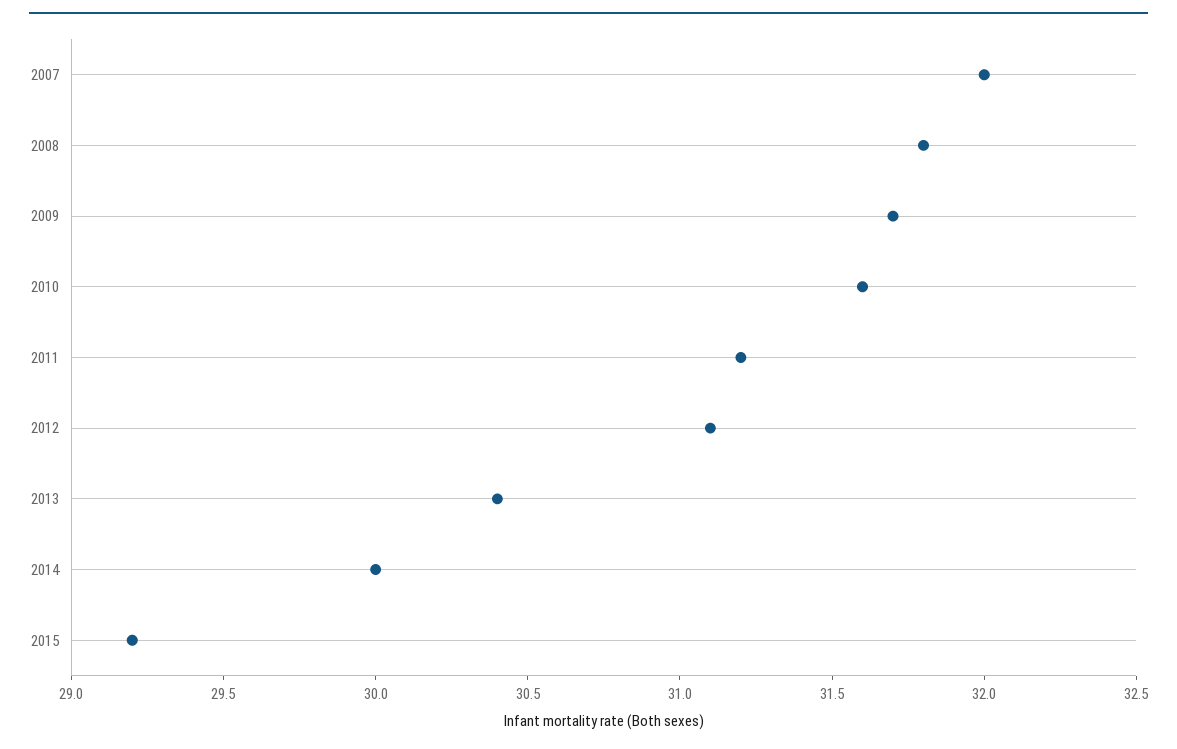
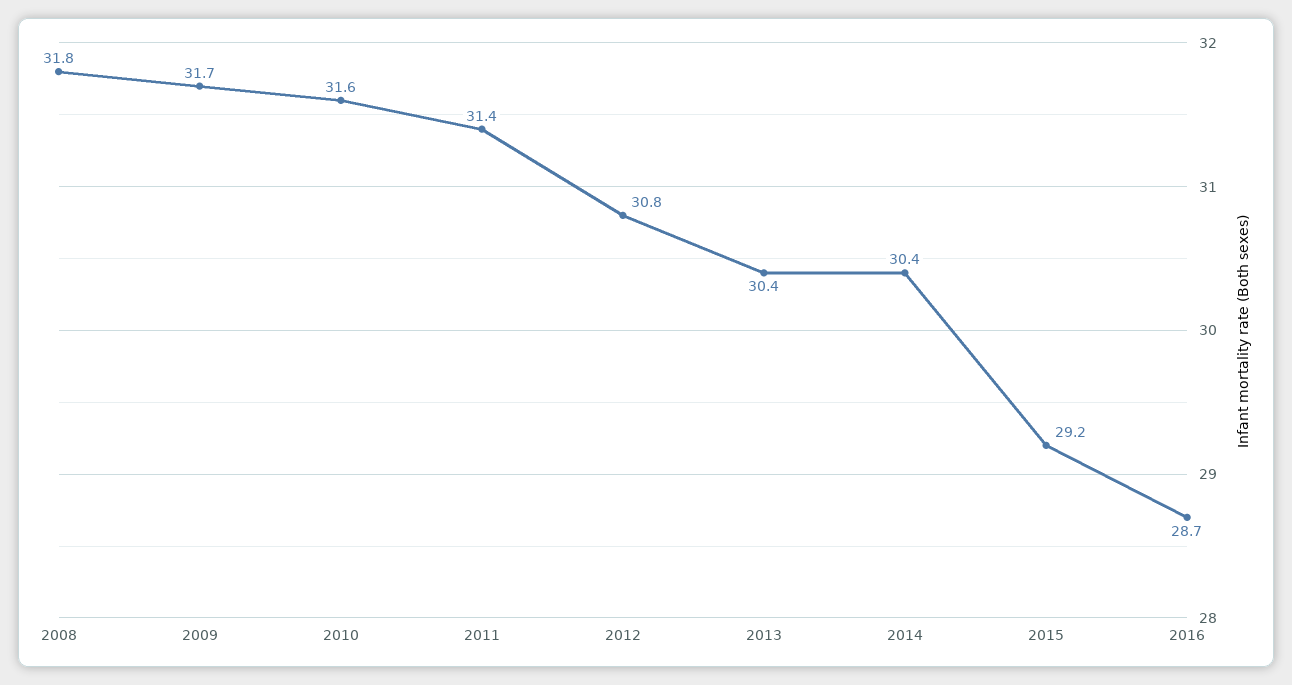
2007: 32 -> none
2011: 31.2 -> 31.4
2012: 31.1 -> 30.8
2014: 30 -> 30.4
2016: none -> 28.7

